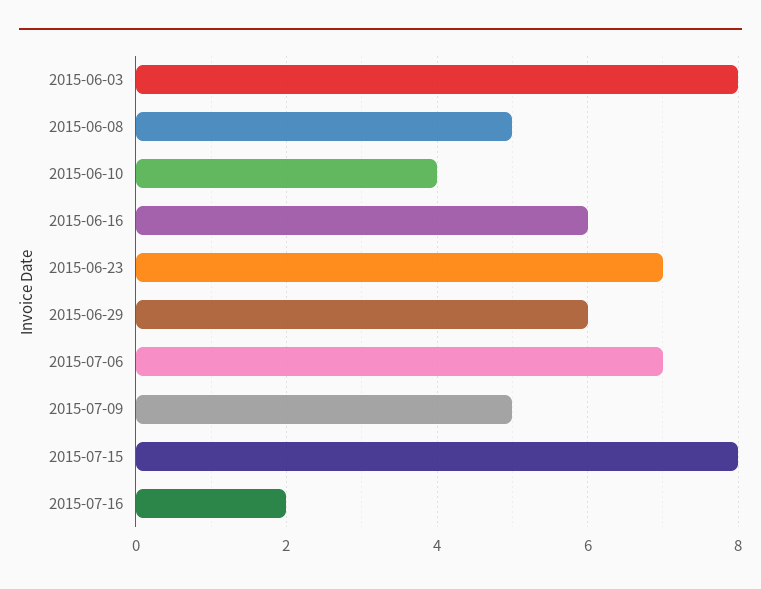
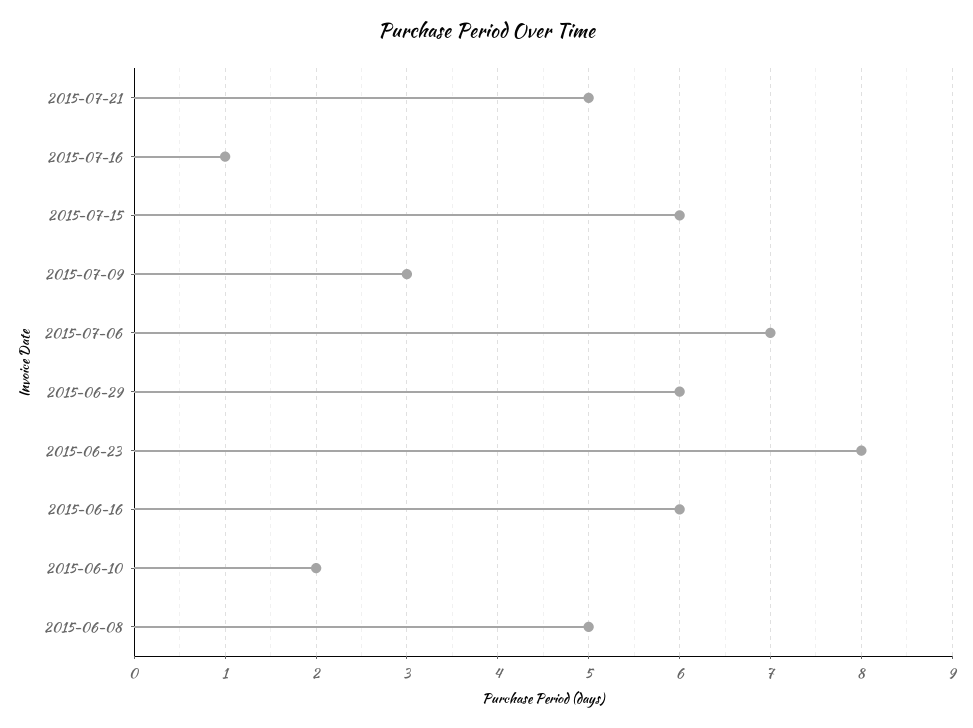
2015-06-03: 8 -> none
2015-06-10: 4 -> 2
2015-06-23: 7 -> 8
2015-07-09: 5 -> 3
2015-07-15: 8 -> 6
2015-07-16: 2 -> 1
2015-07-21: none -> 5

